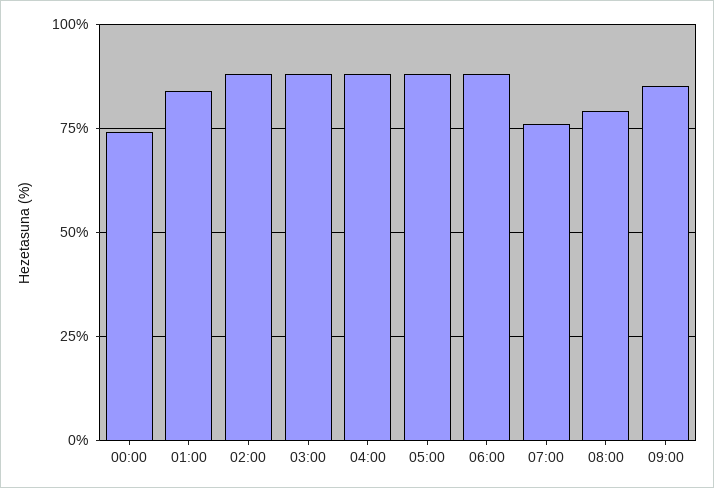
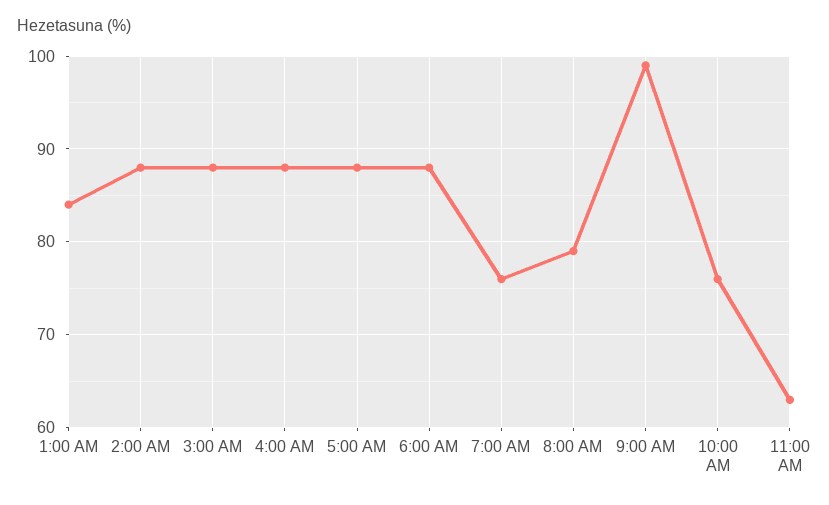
00:00: 75 -> none
09:00: 85 -> 99
10:00 AM: none -> 76
11:00 AM: none -> 63

